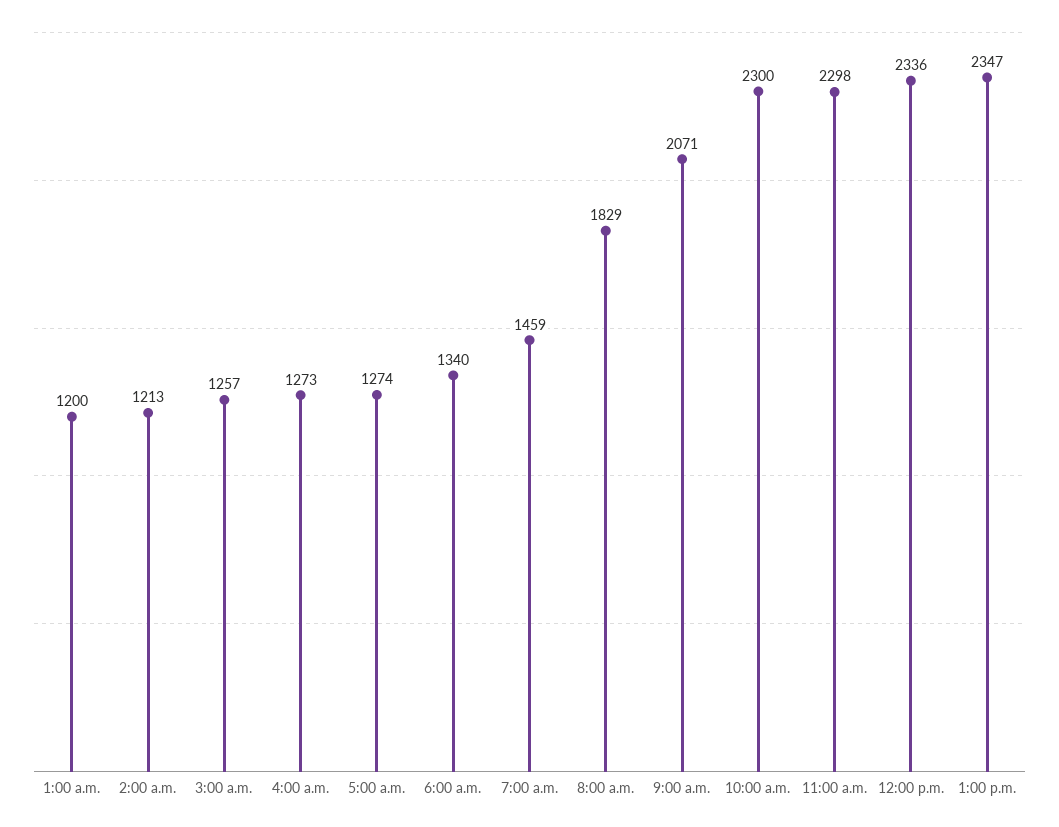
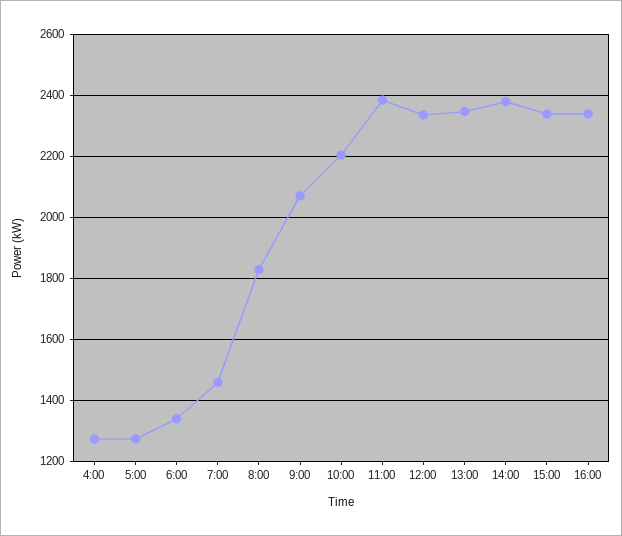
1:00 a.m.: 1200 -> none
2:00 a.m.: 1213 -> none
3:00 a.m.: 1257 -> none
10:00 a.m.: 2300 -> 2200
11:00 a.m.: 2298 -> 2380
14:00: none -> 2380
15:00: none -> 2340
16:00: none -> 2340

